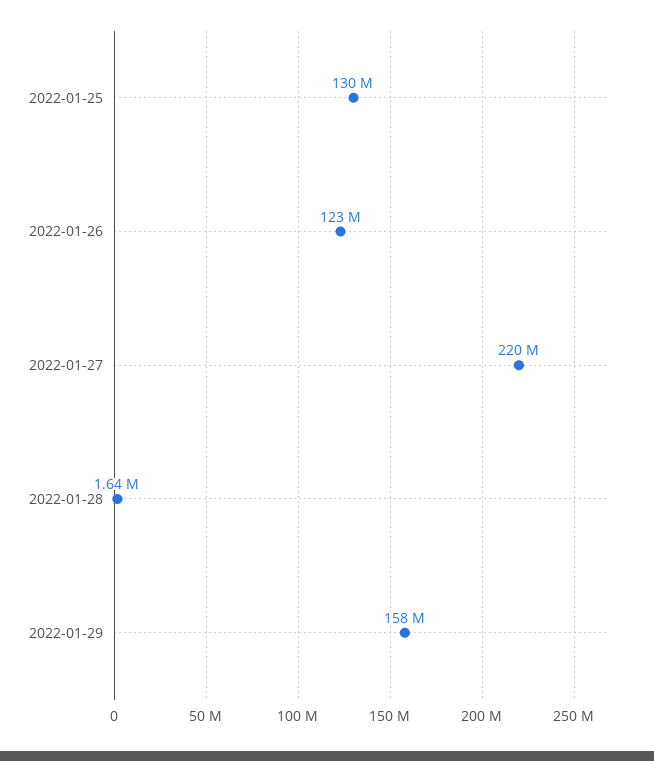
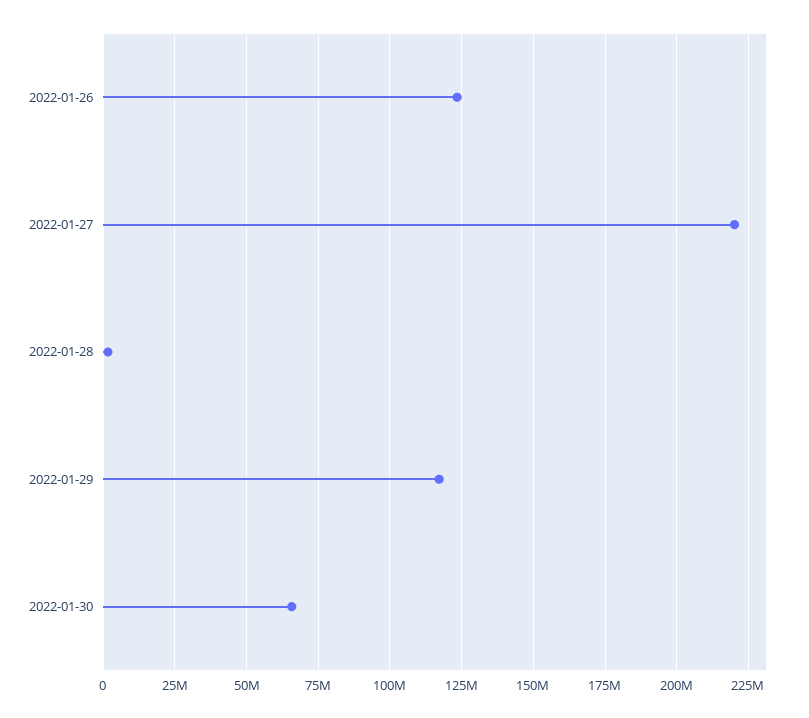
2022-01-25: 130000000 -> none
2022-01-29: 158000000 -> 117500000
2022-01-30: none -> 65000000

